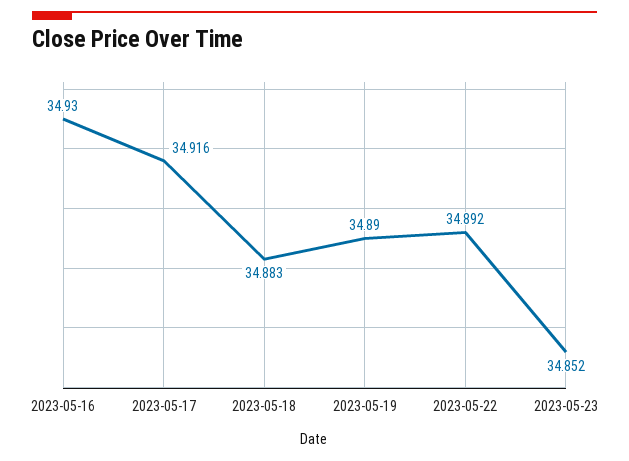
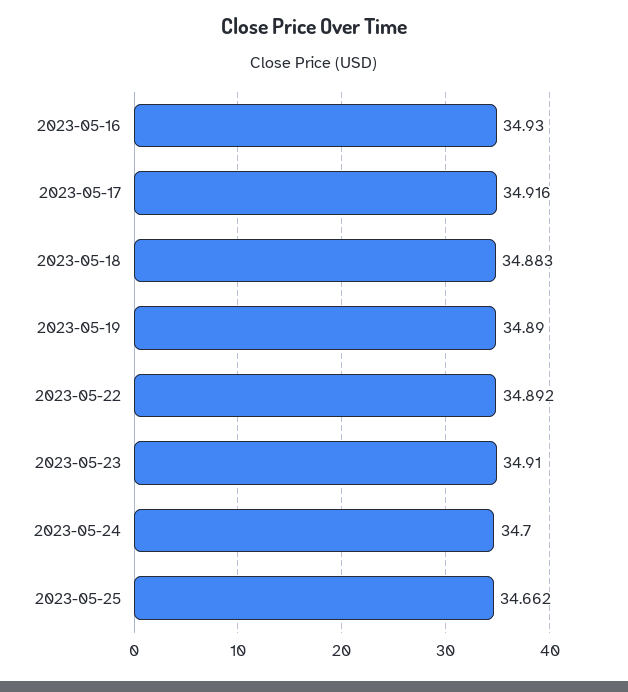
2023-05-23: 34.852 -> 34.91
2023-05-24: none -> 34.7
2023-05-25: none -> 34.662

